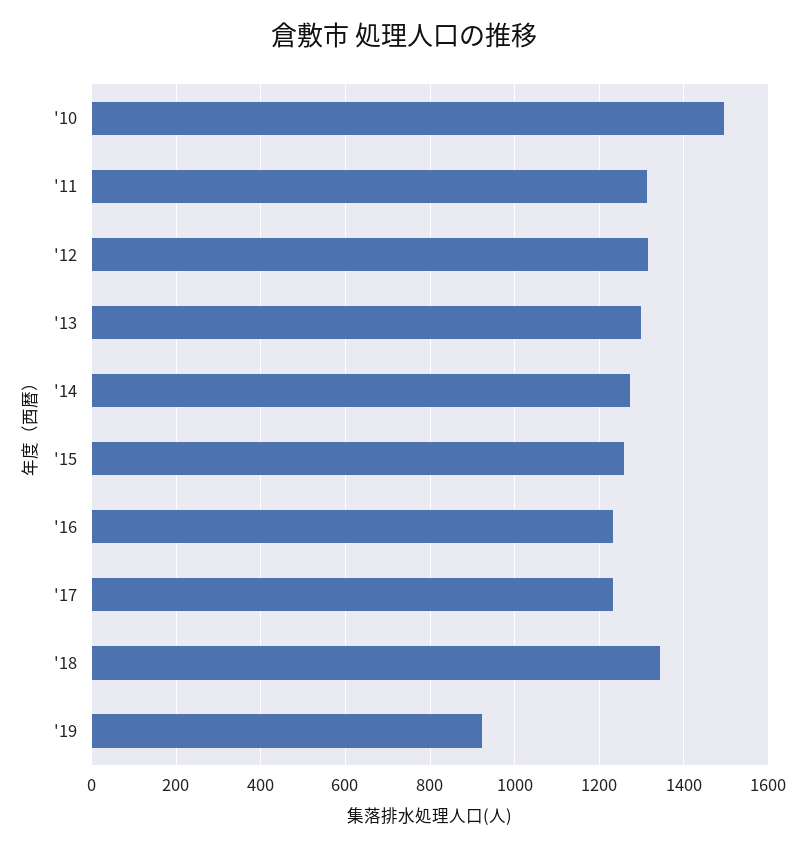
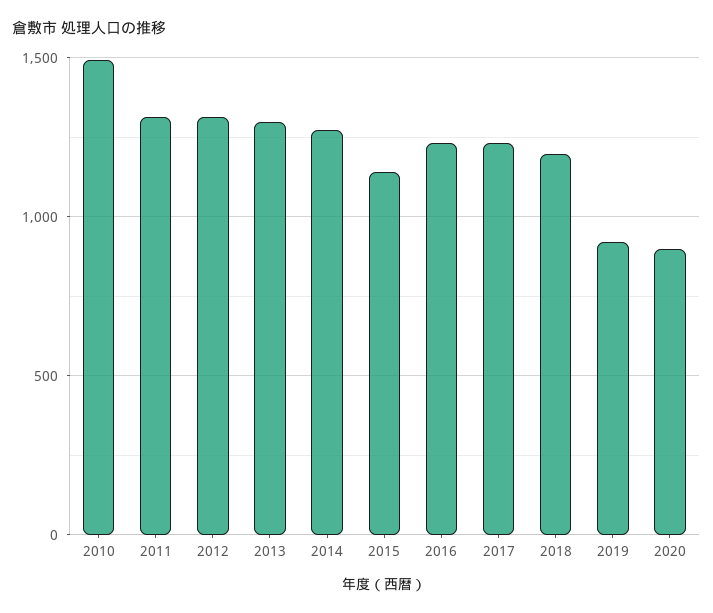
'15: 1260 -> 1150
'18: 1340 -> 1200
2020: none -> 900

